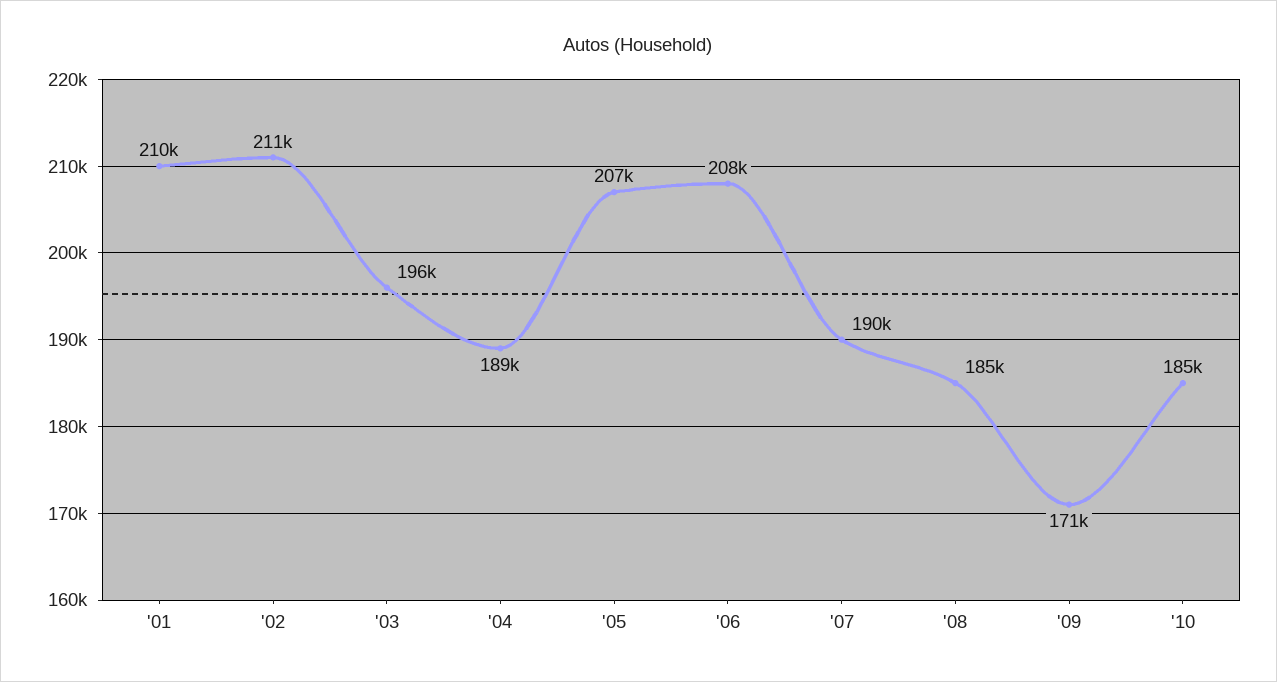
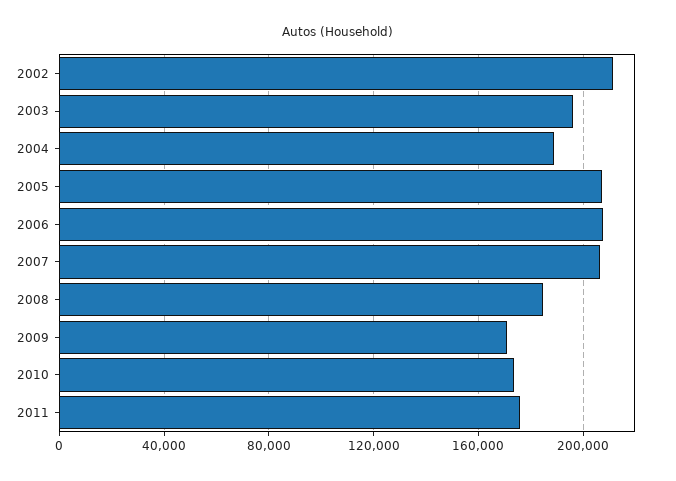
'01: 210000 -> none
'07: 190000 -> 205000
'10: 185000 -> 175000
2011: none -> 175000

